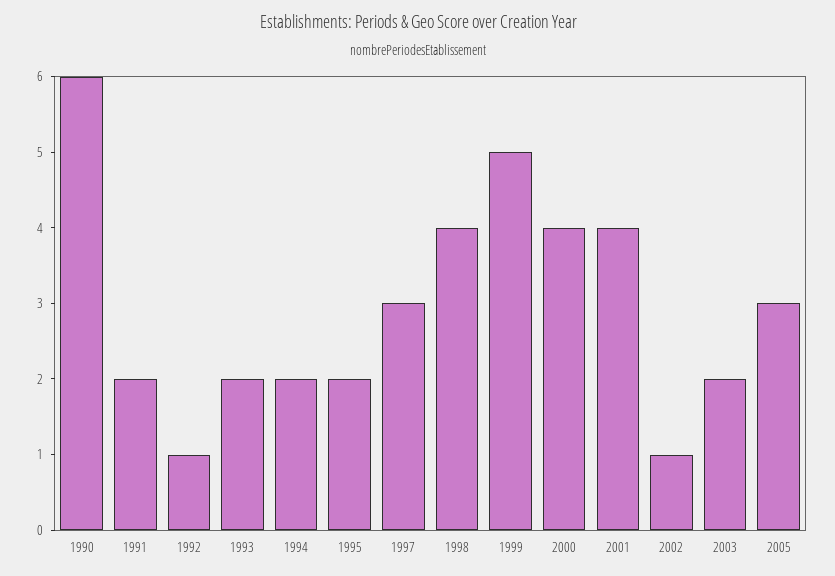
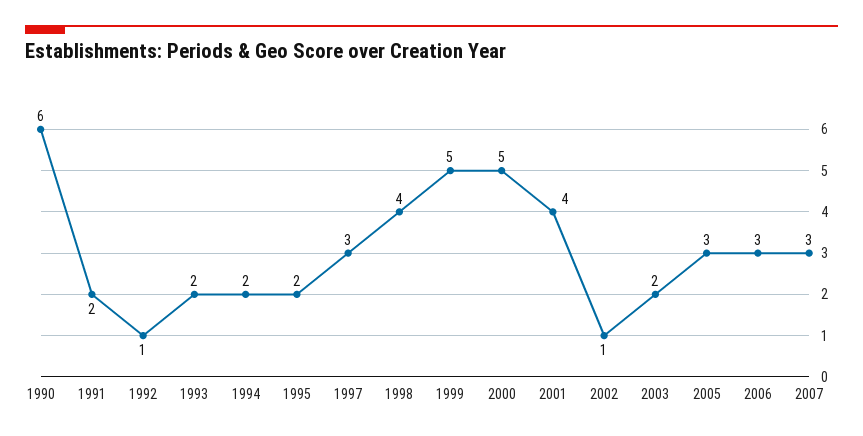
2000: 4 -> 5
2006: none -> 3
2007: none -> 3

